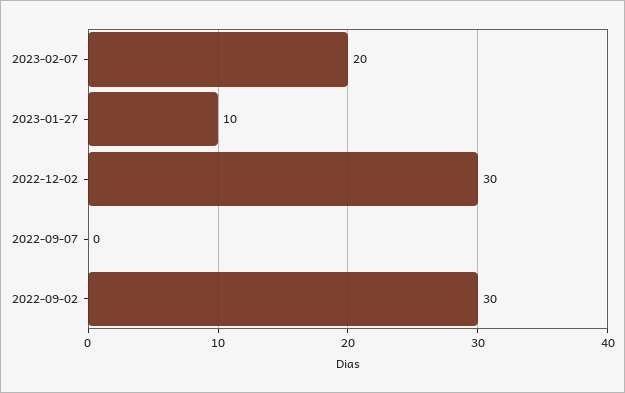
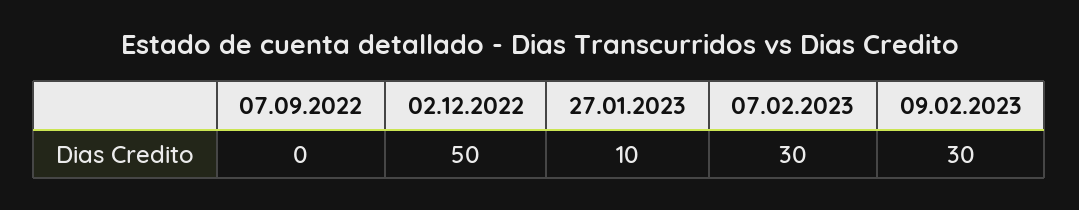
2023-02-07: 20 -> 30
2022-12-02: 30 -> 50
2022-09-02: 30 -> none
09.02.2023: none -> 30

